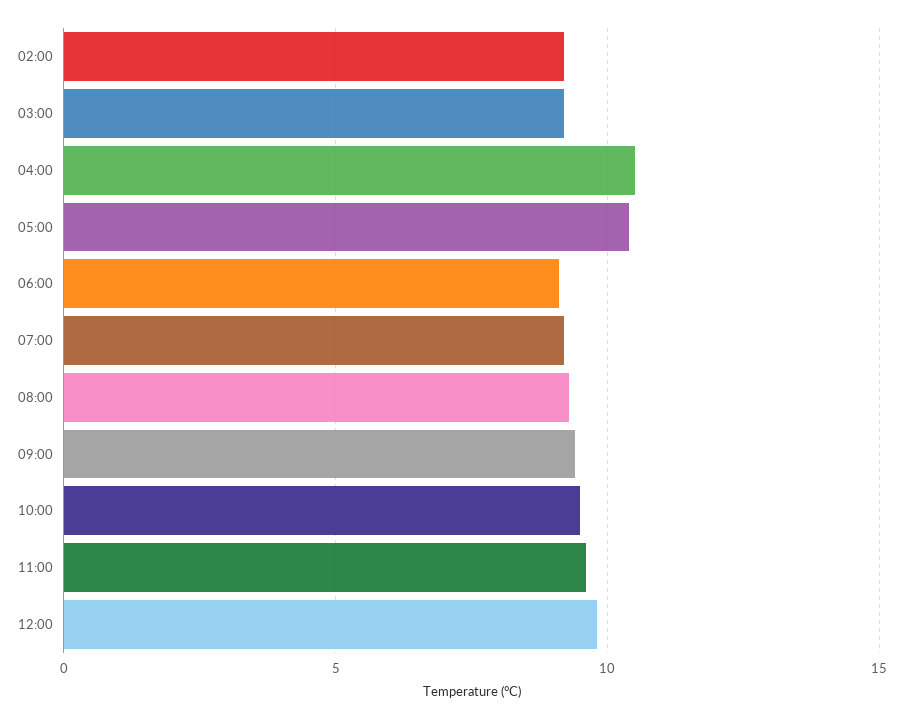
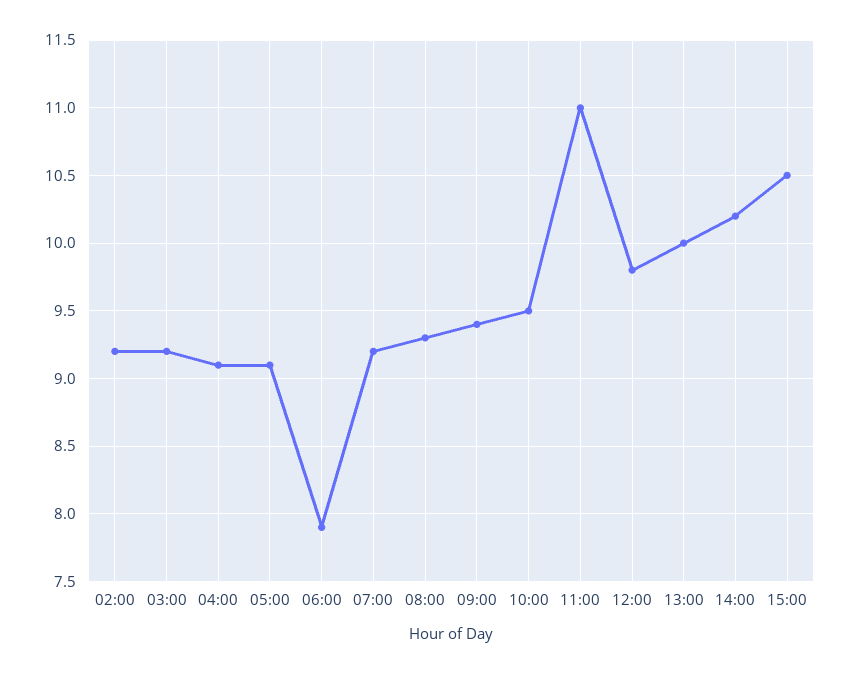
04:00: 10.5 -> 9.1
05:00: 10.5 -> 9.1
06:00: 9 -> 7.9
11:00: 9.5 -> 11
13:00: none -> 10
14:00: none -> 10.2
15:00: none -> 10.5

